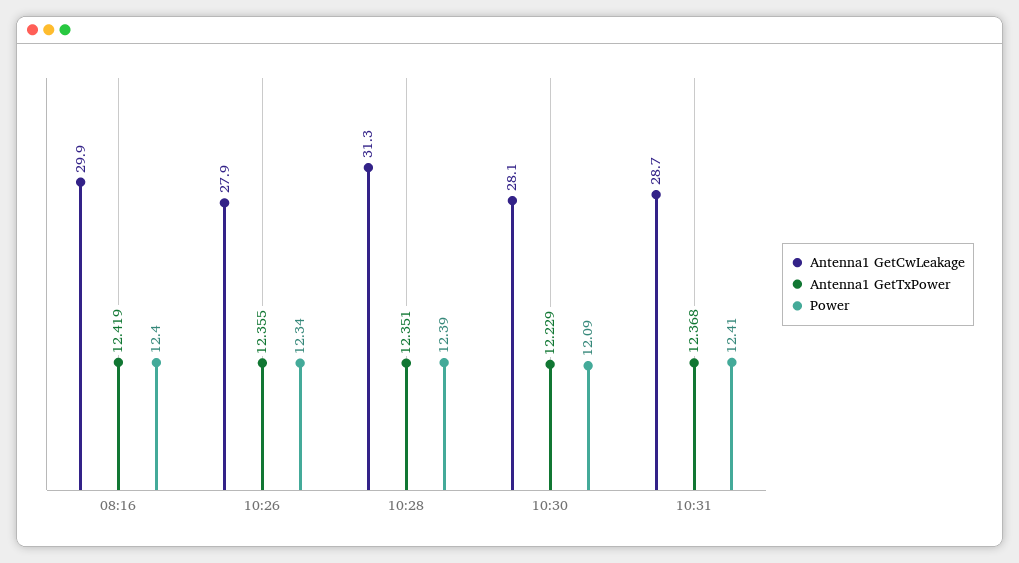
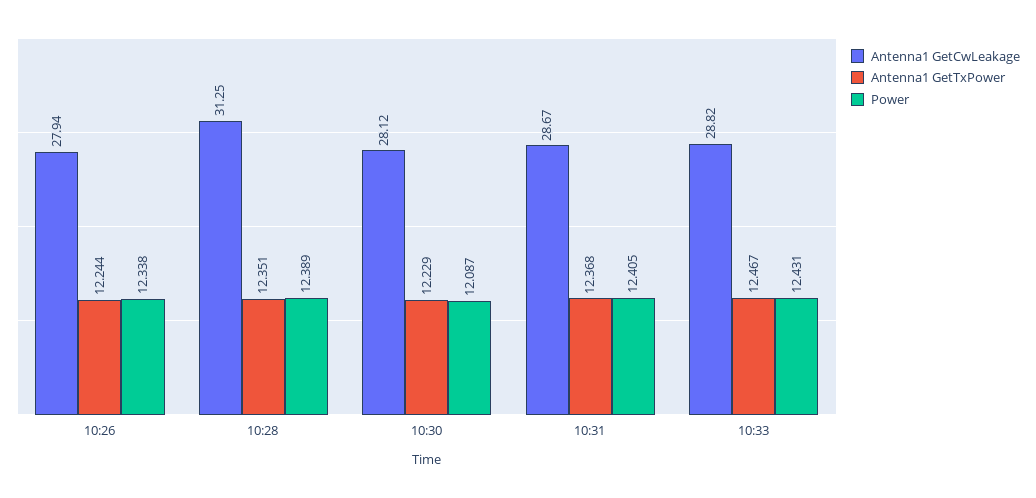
Antenna1 GetCwLeakage, 08:16: 29.9 -> none
Antenna1 GetTxPower, 08:16: 12.419 -> none
Power, 08:16: 12.4 -> none
Antenna1 GetTxPower, 10:26: 12.355 -> 12.244
Antenna1 GetCwLeakage, 10:33: none -> 28.82
Antenna1 GetTxPower, 10:33: none -> 12.467
Power, 10:33: none -> 12.431

